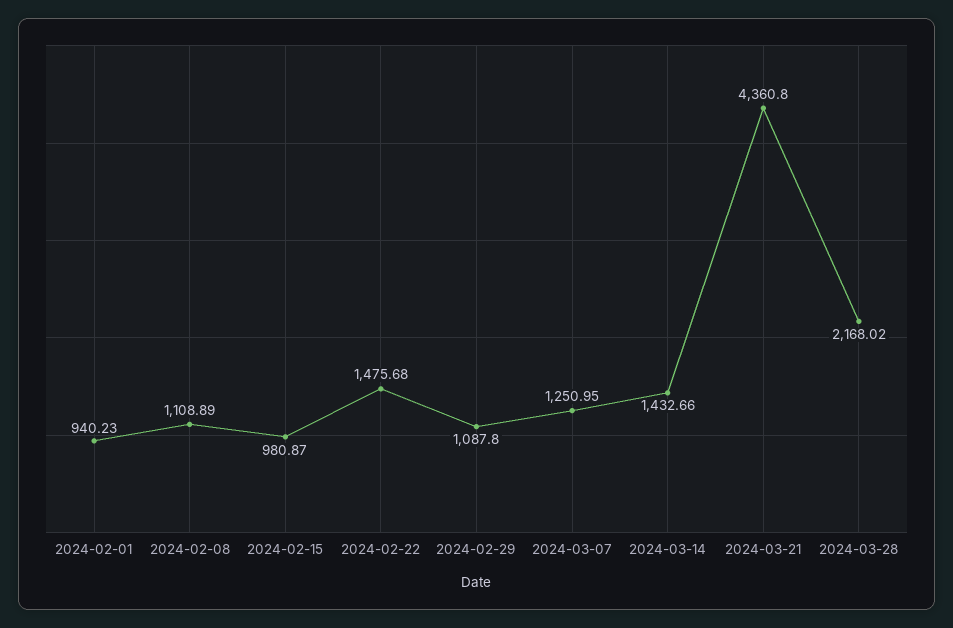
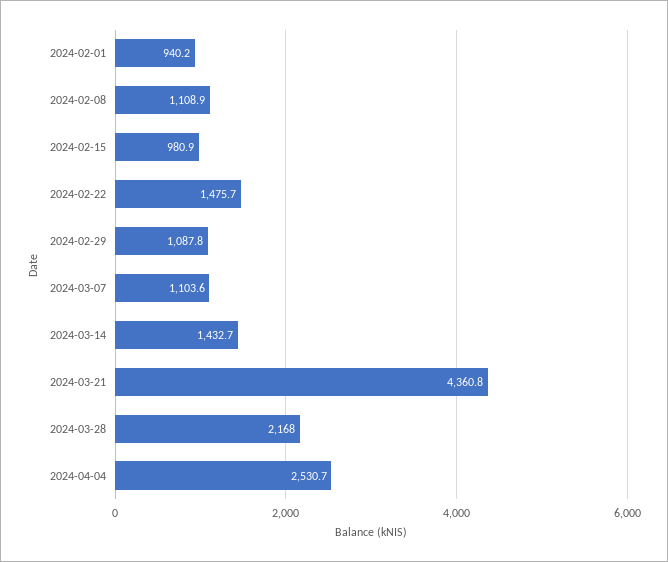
2024-03-07: 1250.95 -> 1103.6
2024-04-04: none -> 2530.7

